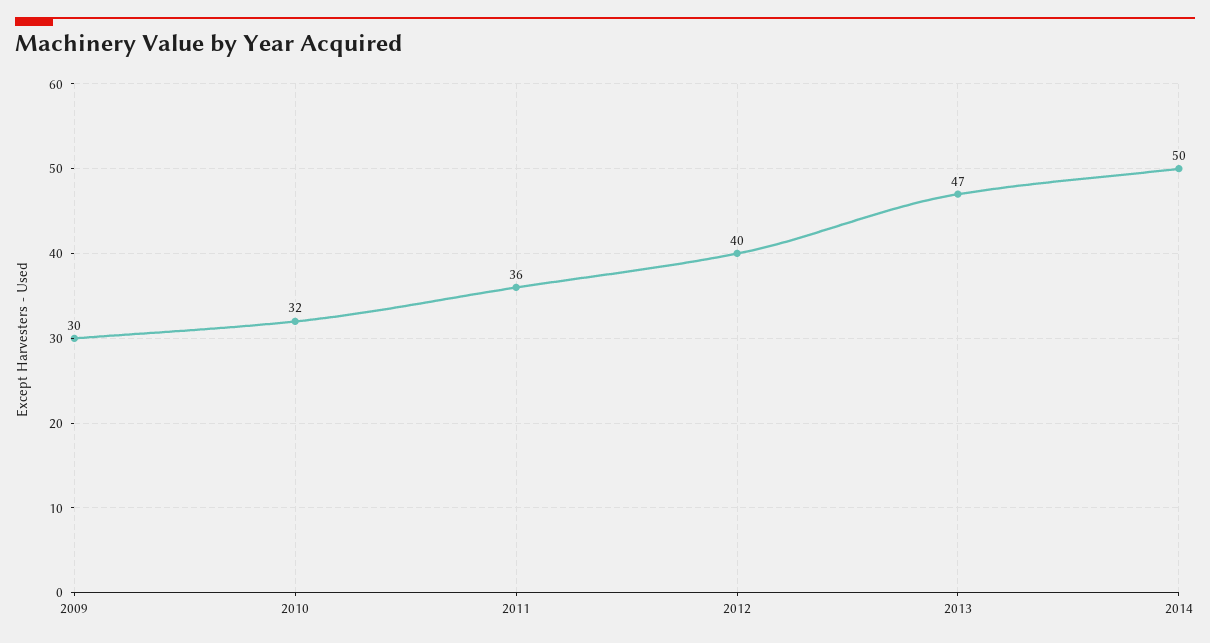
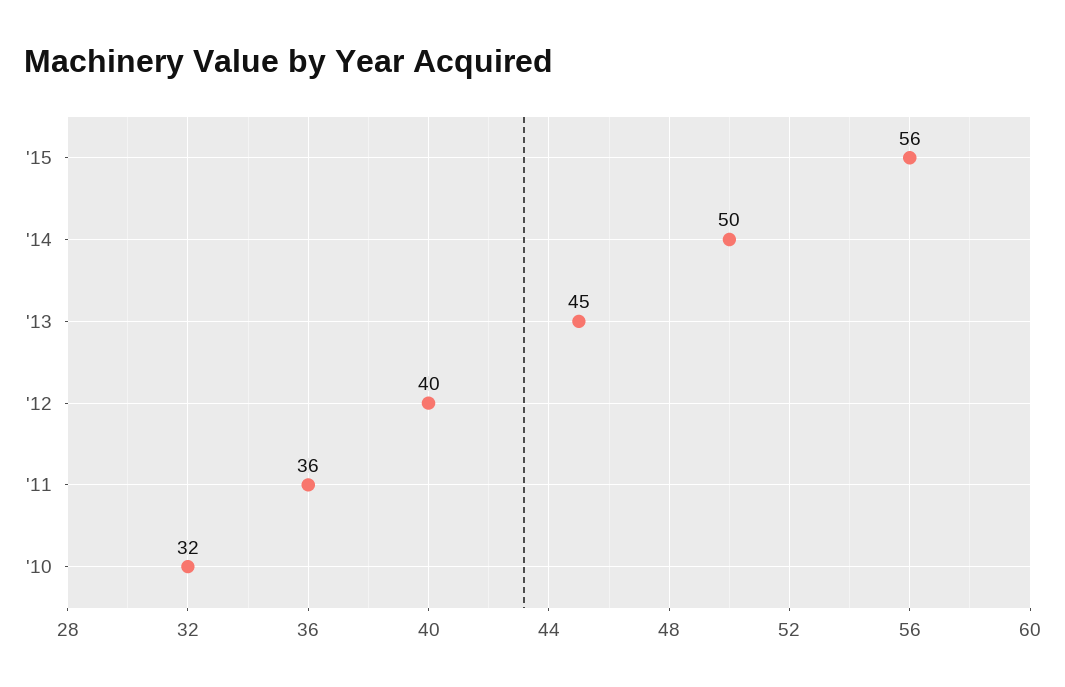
2009: 30 -> none
2013: 47 -> 45
'15: none -> 56

